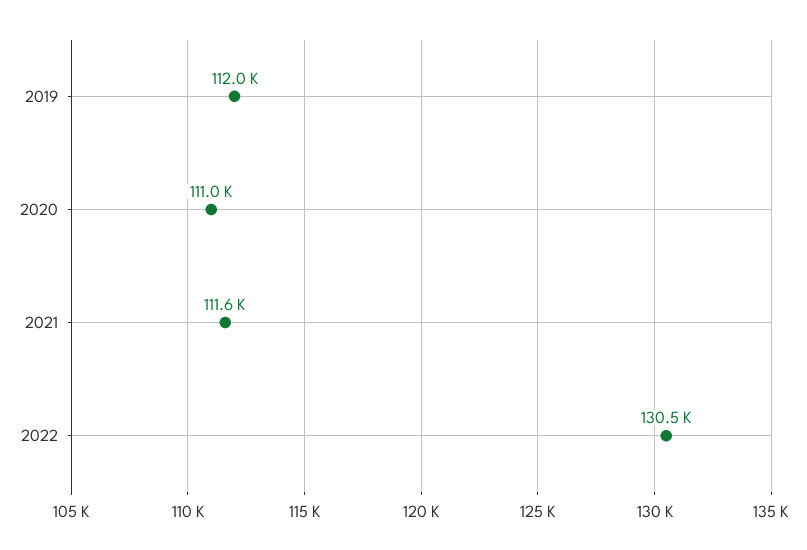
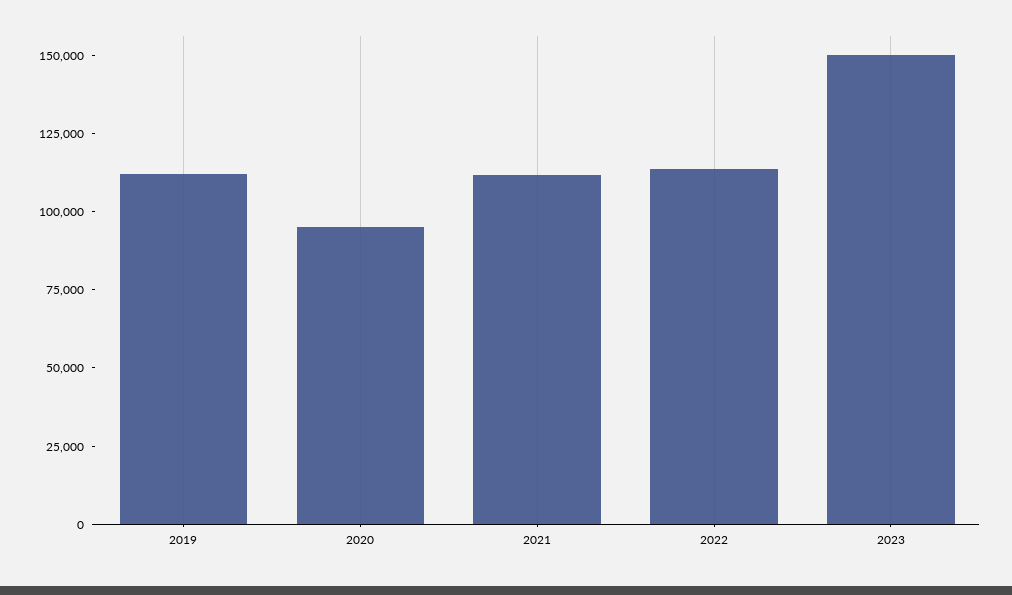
2020: 111000 -> 95000
2022: 130500 -> 115000
2023: none -> 150000

